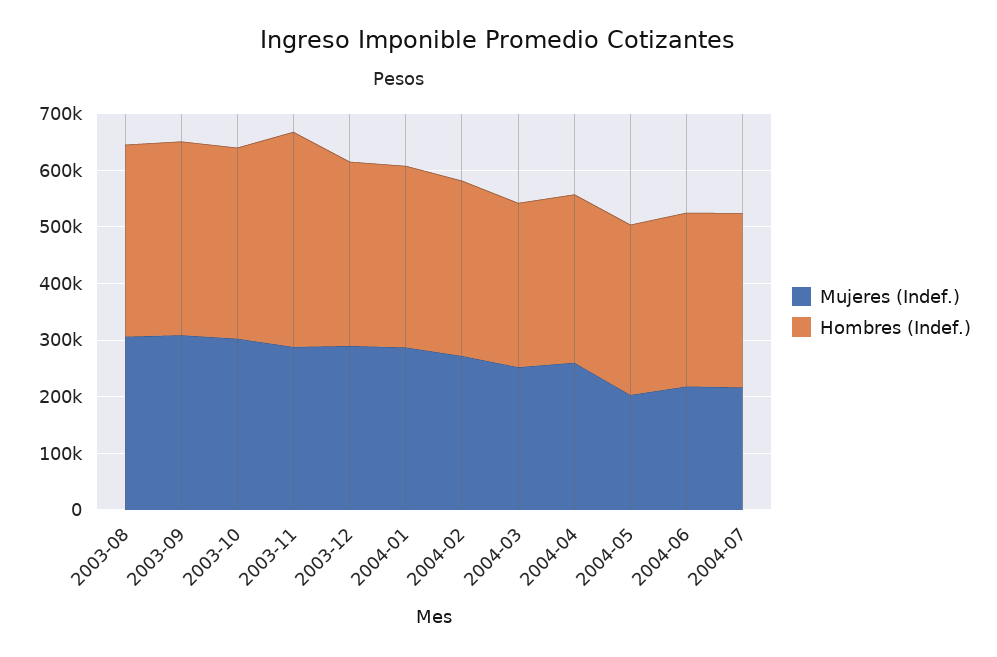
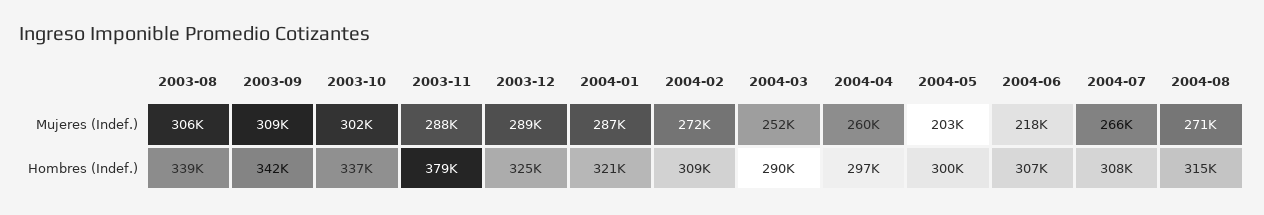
Mujeres (Indef.), 2004-07: 220000 -> 266000
Mujeres (Indef.), 2004-08: none -> 271000
Hombres (Indef.), 2004-08: none -> 315000

